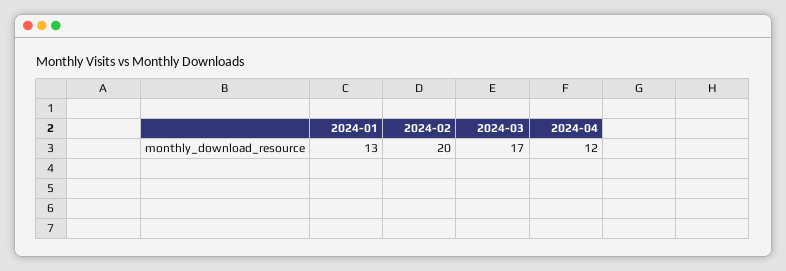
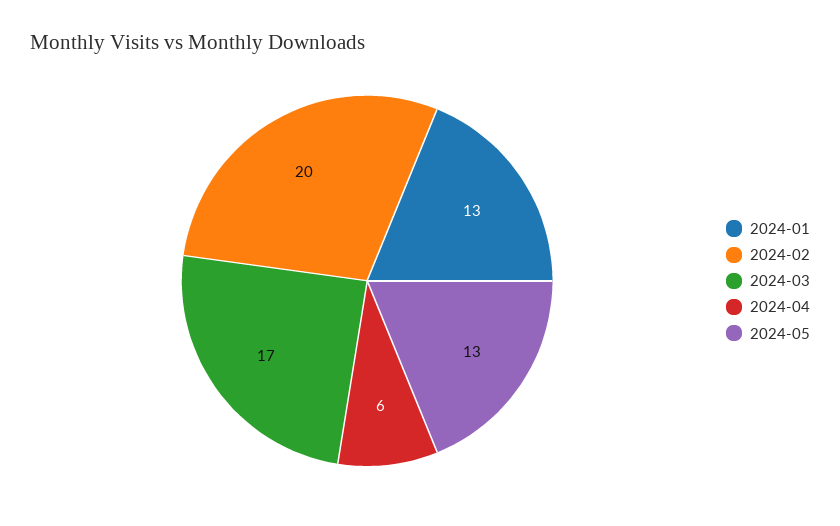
2024-04: 12 -> 6
2024-05: none -> 13

